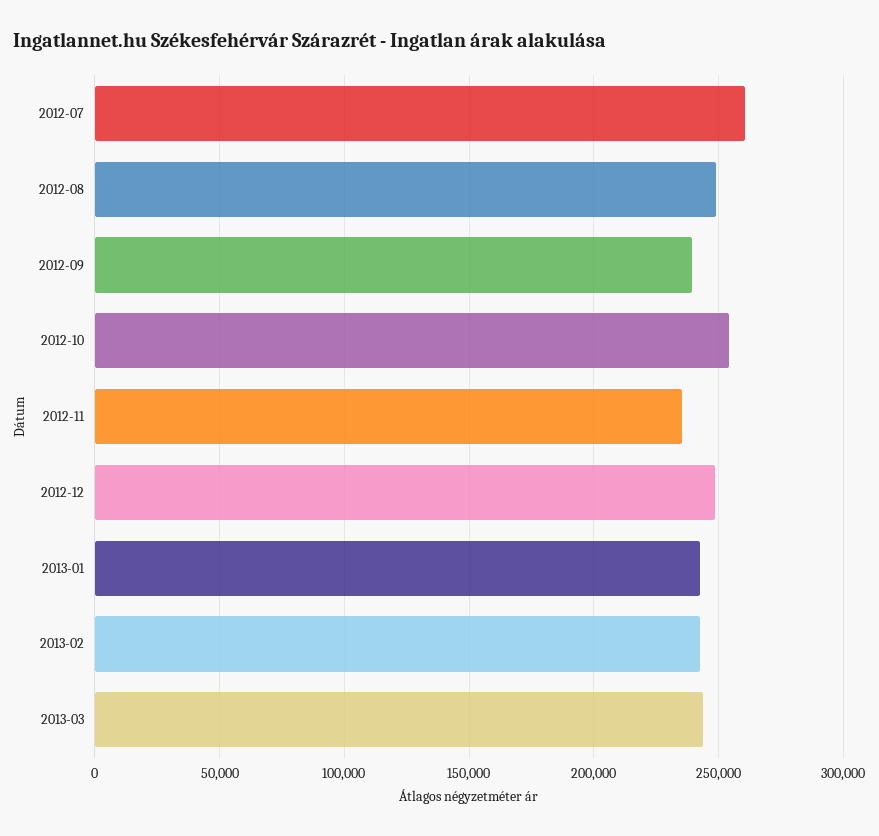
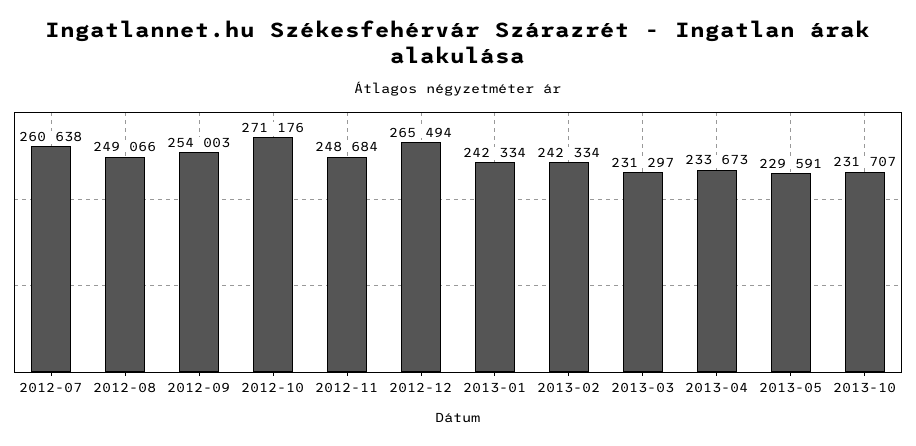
2012-09: 240000 -> 254003
2012-10: 255000 -> 271176
2012-11: 235000 -> 248684
2012-12: 250000 -> 265494
2013-03: 245000 -> 231297
2013-04: none -> 233673
2013-05: none -> 229591
2013-10: none -> 231707

